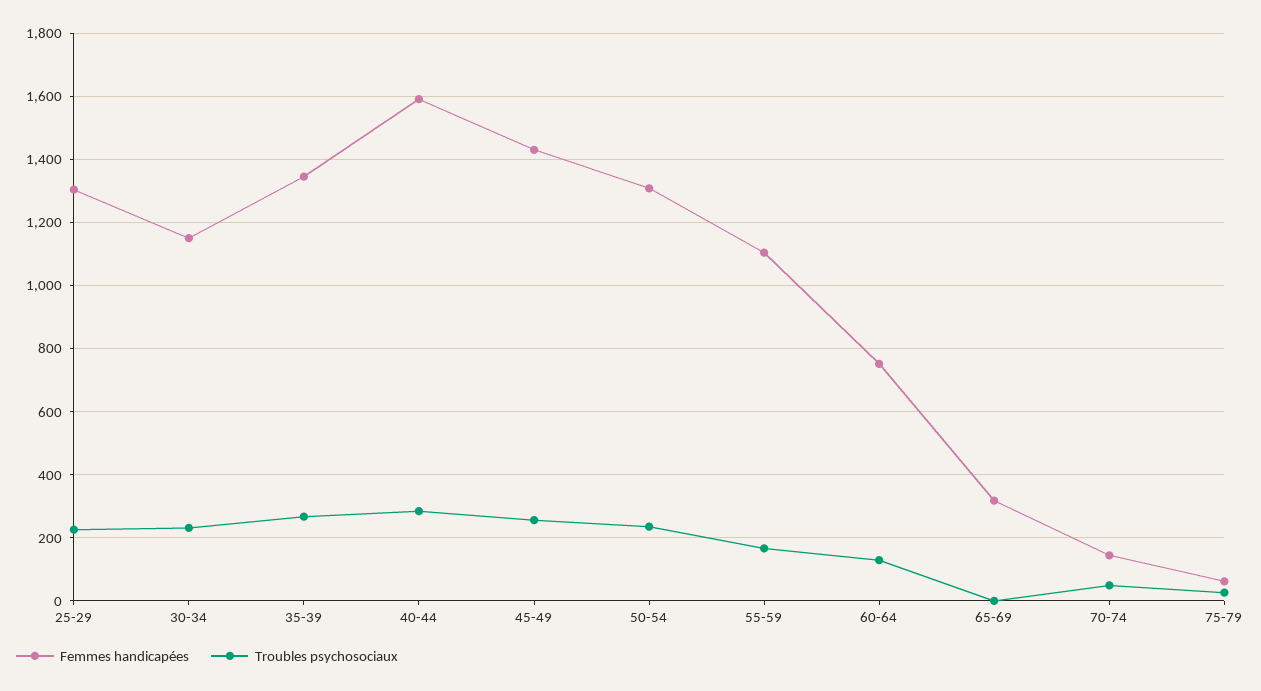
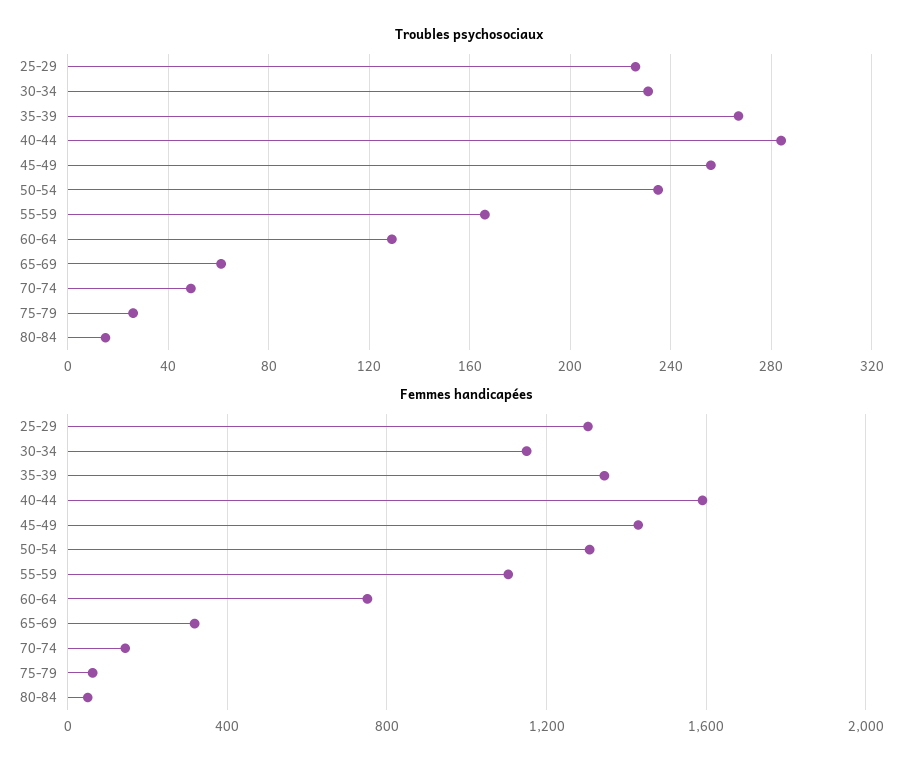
Troubles psychosociaux, 65-69: 0 -> 60
Troubles psychosociaux, 80-84: none -> 15
Femmes handicapées, 80-84: none -> 50

